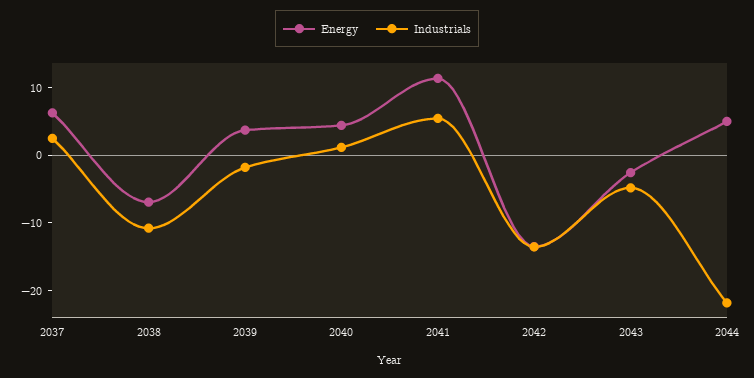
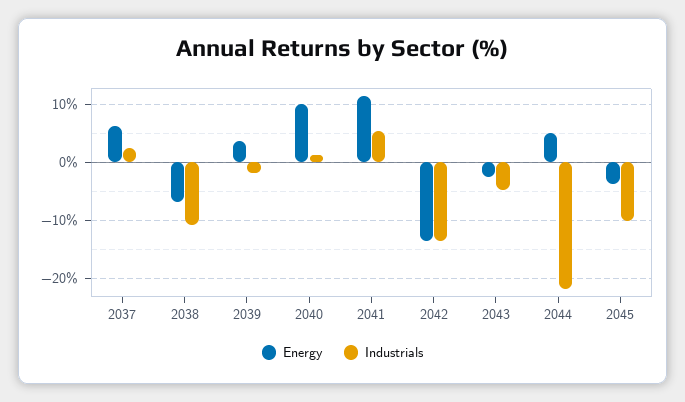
Energy, 2040: 4 -> 10
Energy, 2045: none -> -4
Industrials, 2045: none -> -10

